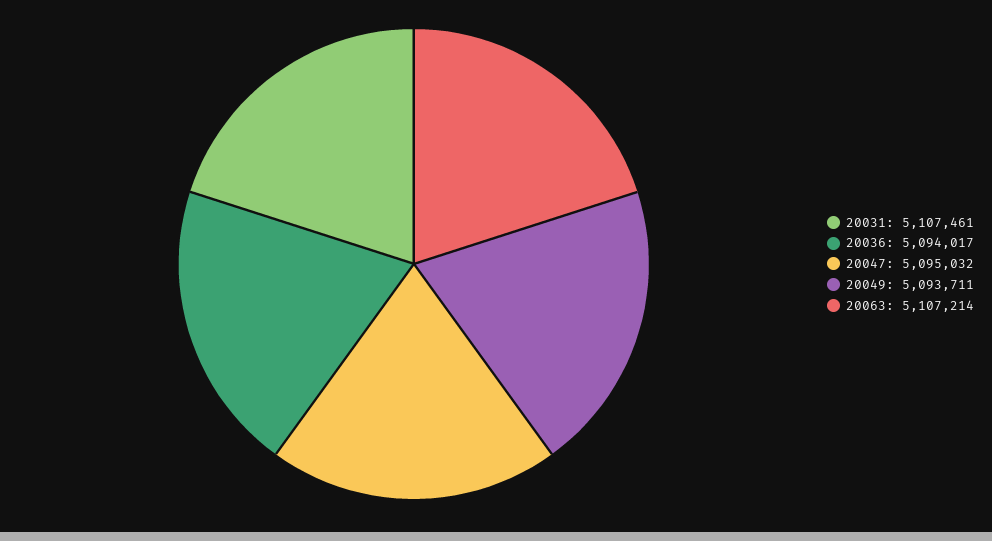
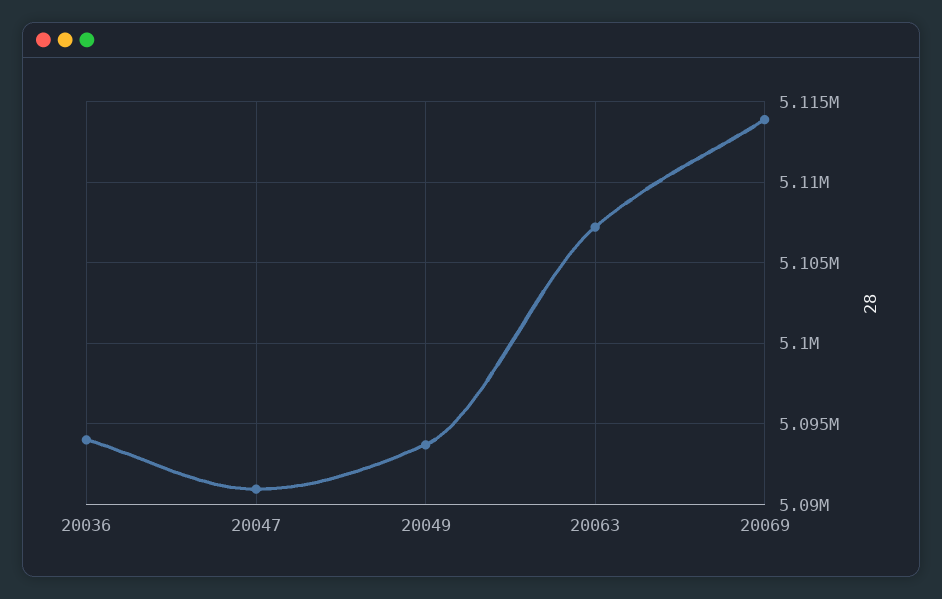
20031: 5107461 -> none
20047: 5095032 -> 5091000
20069: none -> 5114000

